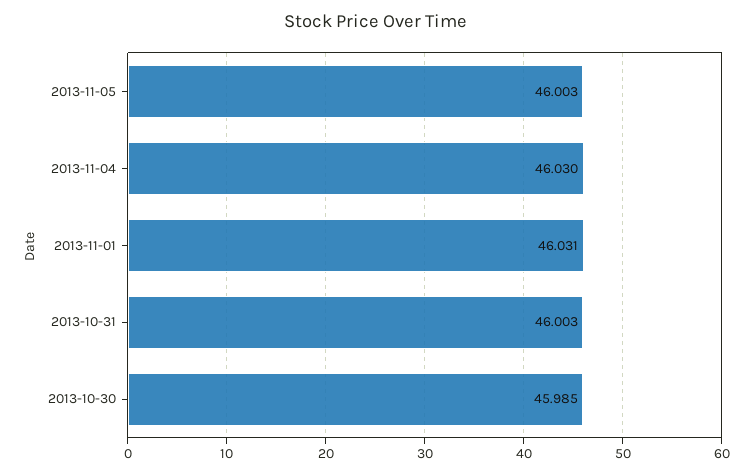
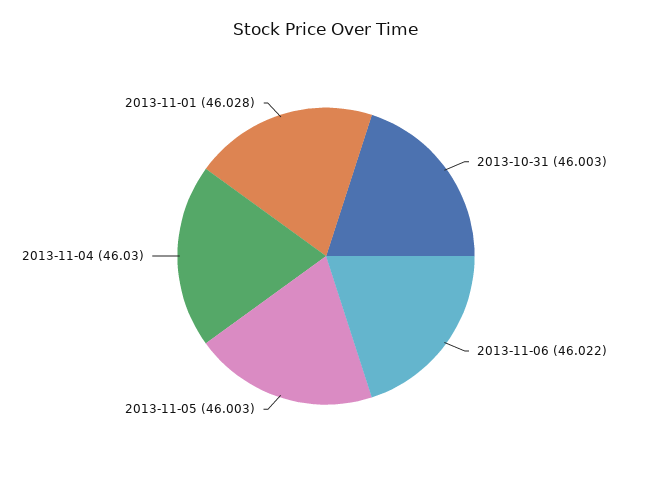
2013-11-01: 46.031 -> 46.028
2013-10-30: 45.985 -> none
2013-11-06: none -> 46.022

